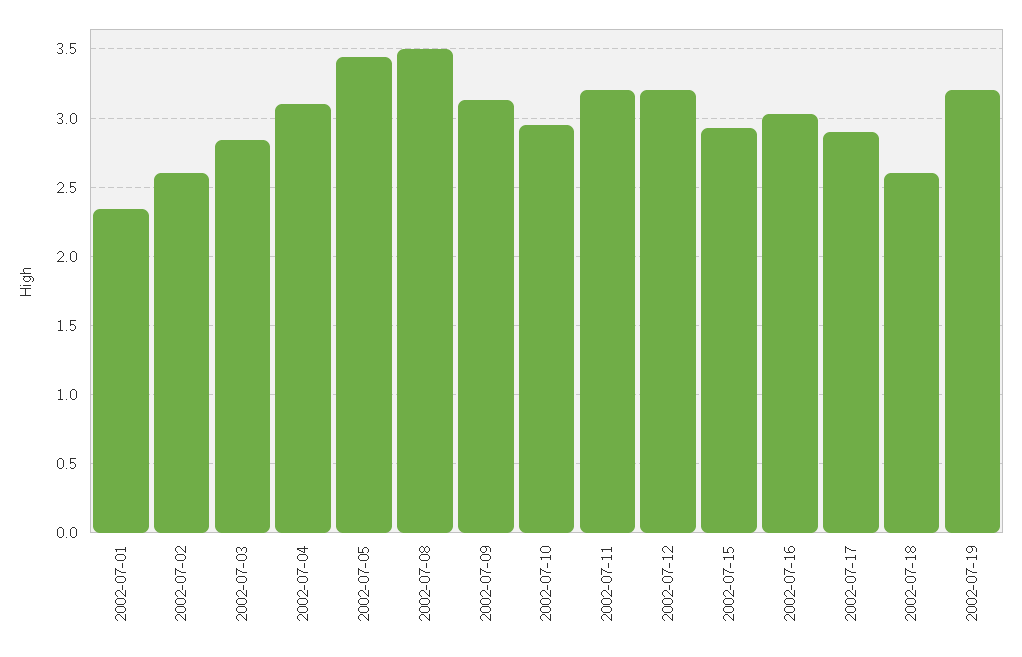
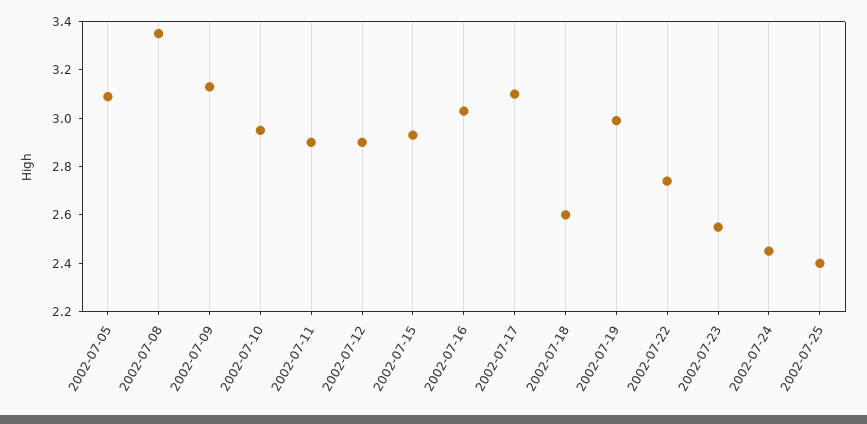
2002-07-01: 2.35 -> none
2002-07-02: 2.6 -> none
2002-07-03: 2.85 -> none
2002-07-04: 3.1 -> none
2002-07-05: 3.45 -> 3.1
2002-07-08: 3.5 -> 3.35
2002-07-11: 3.2 -> 2.9
2002-07-12: 3.2 -> 2.9
2002-07-17: 2.9 -> 3.1
2002-07-19: 3.2 -> 3
2002-07-22: none -> 2.75
2002-07-23: none -> 2.55
2002-07-24: none -> 2.45
2002-07-25: none -> 2.4

